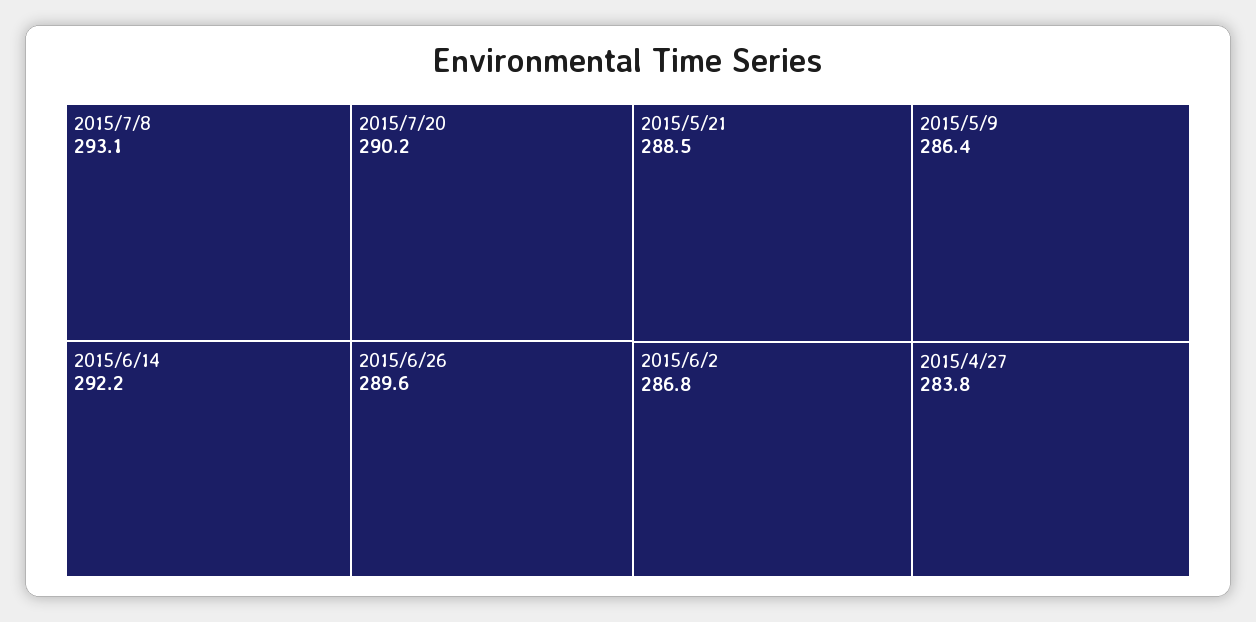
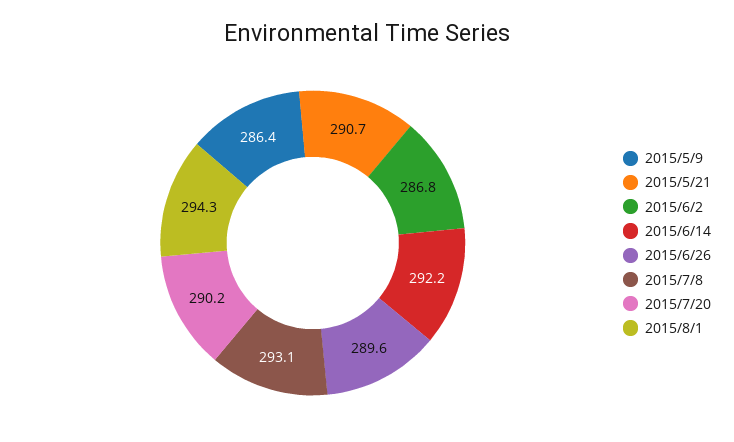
2015/5/21: 288.5 -> 290.7
2015/4/27: 283.8 -> none
2015/8/1: none -> 294.3

